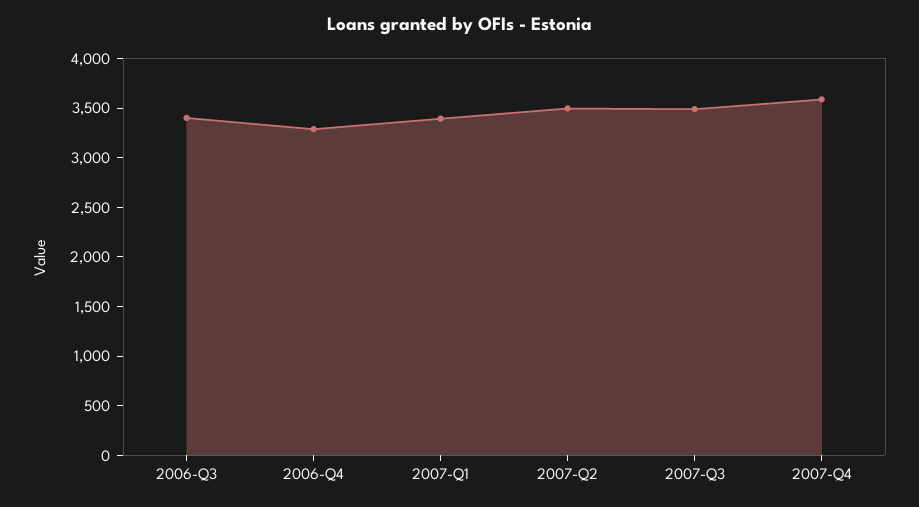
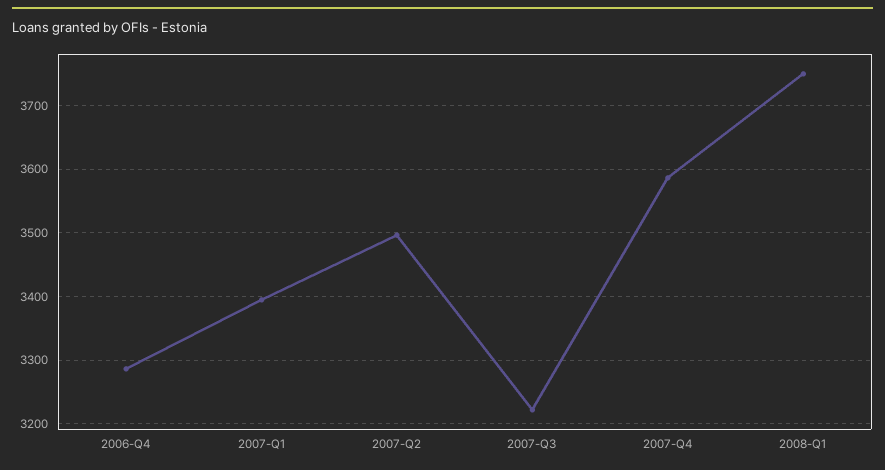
2006-Q3: 3400 -> none
2007-Q3: 3500 -> 3220
2008-Q1: none -> 3750

